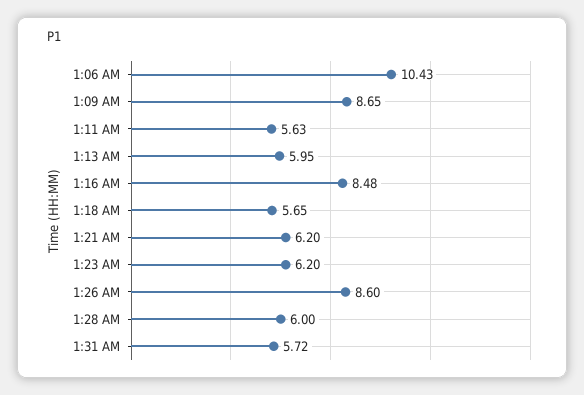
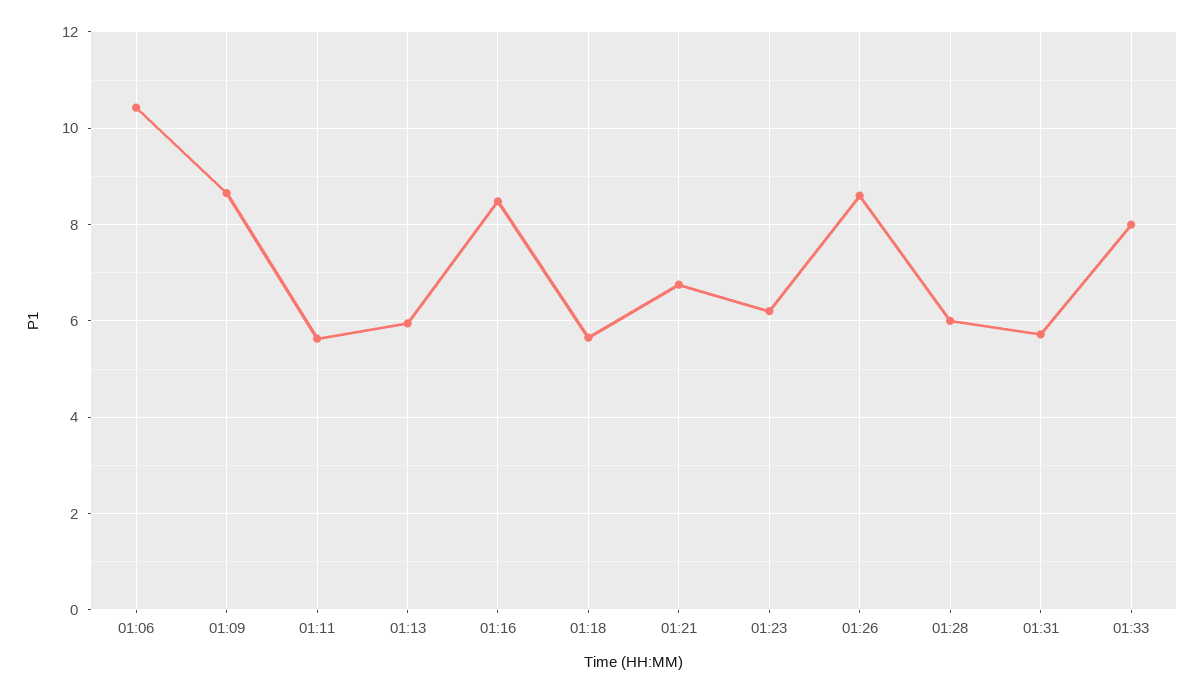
1:21 AM: 6.2 -> 6.8
01:33: none -> 8

